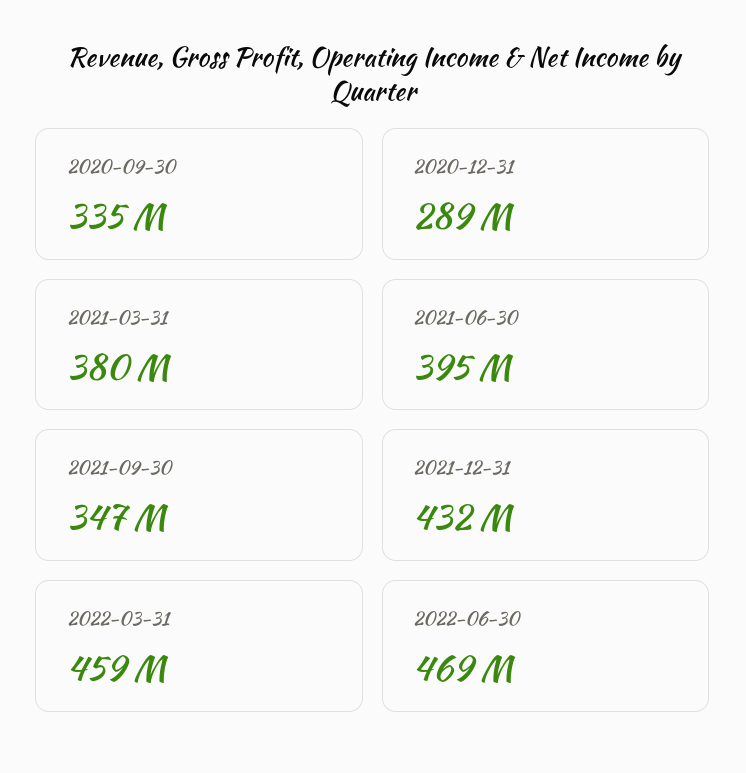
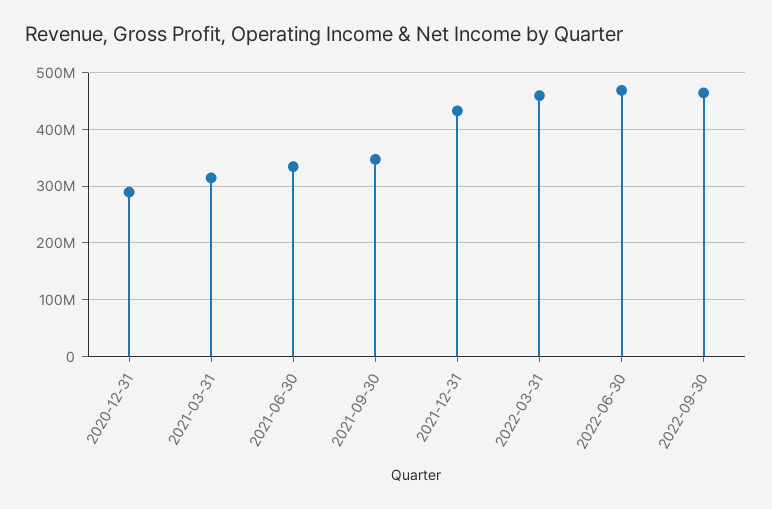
2020-09-30: 335000000 -> none
2021-03-31: 380000000 -> 320000000
2021-06-30: 395000000 -> 340000000
2022-09-30: none -> 460000000

